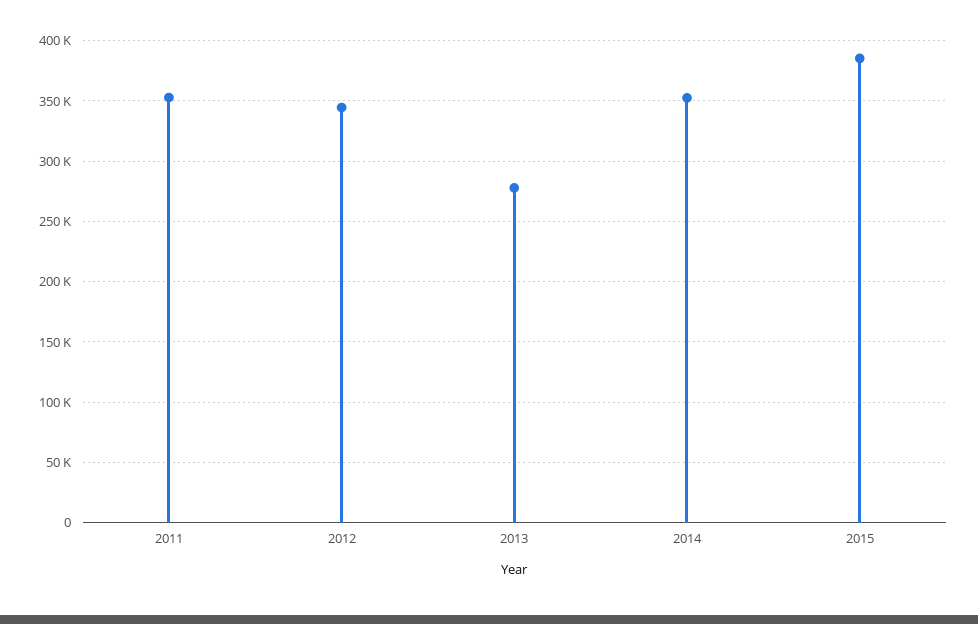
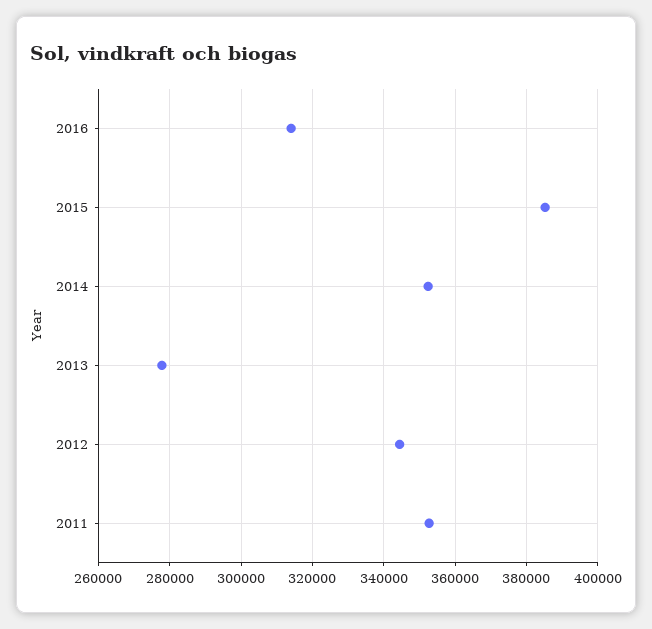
2016: none -> 314000

